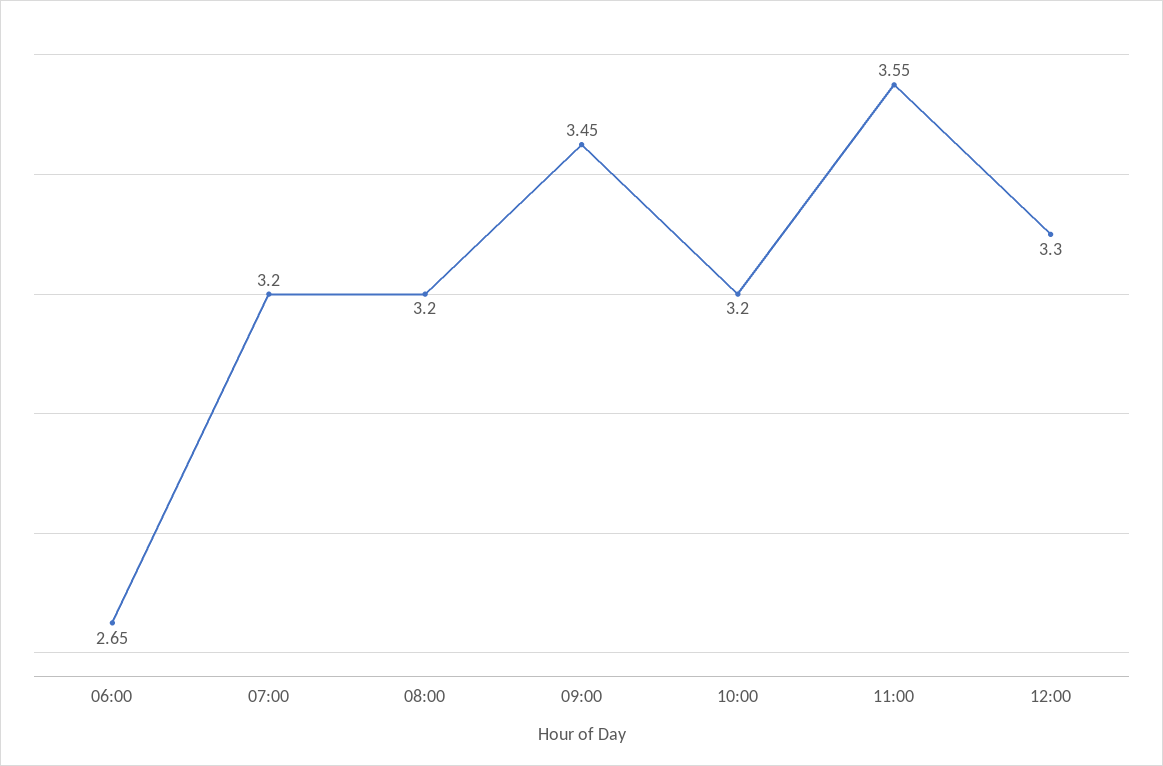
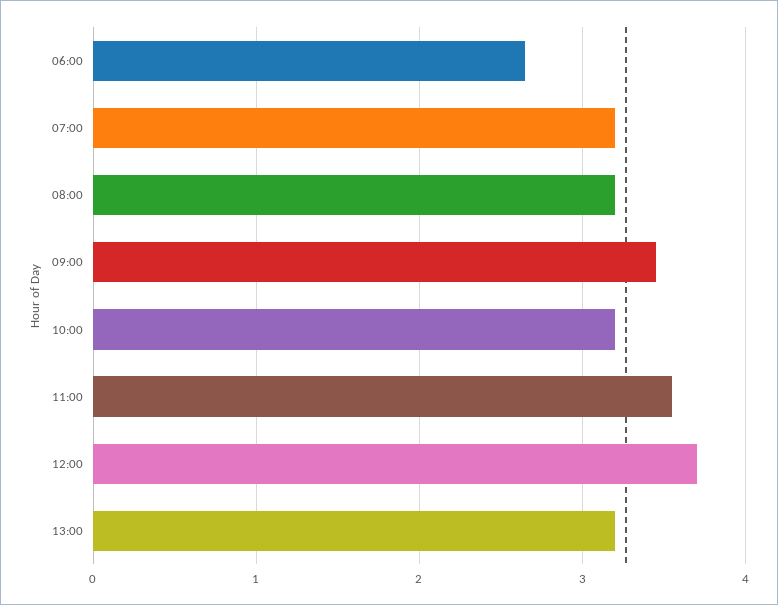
12:00: 3.3 -> 3.7
13:00: none -> 3.2

